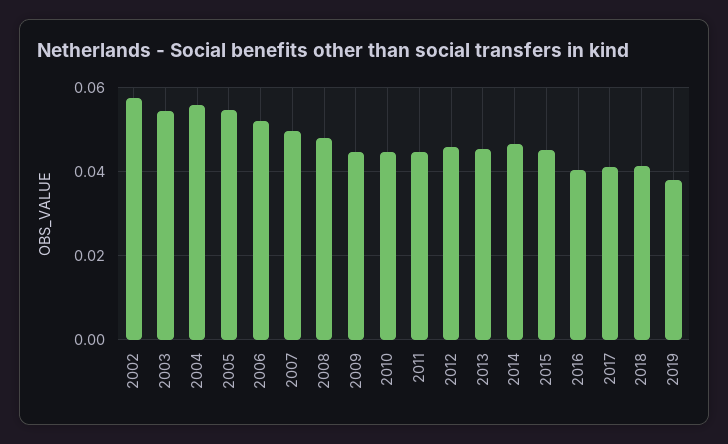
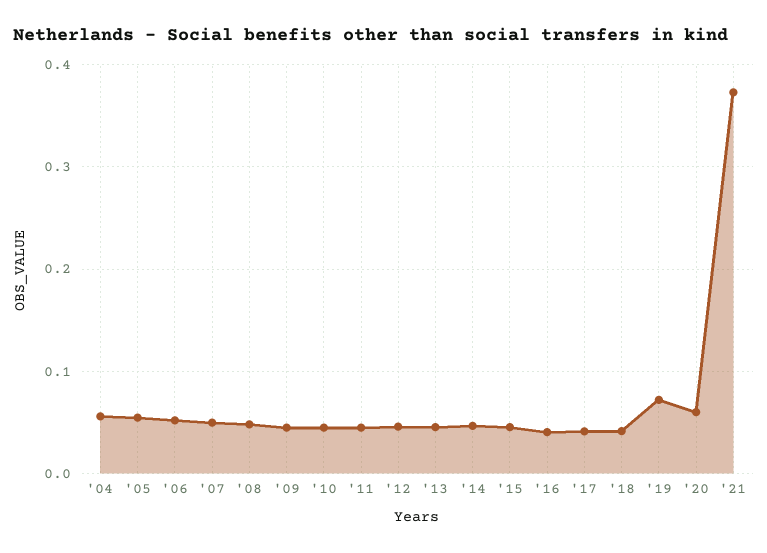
2002: 0.058 -> none
2003: 0.054 -> none
2019: 0.038 -> 0.07
'20: none -> 0.06
'21: none -> 0.37

